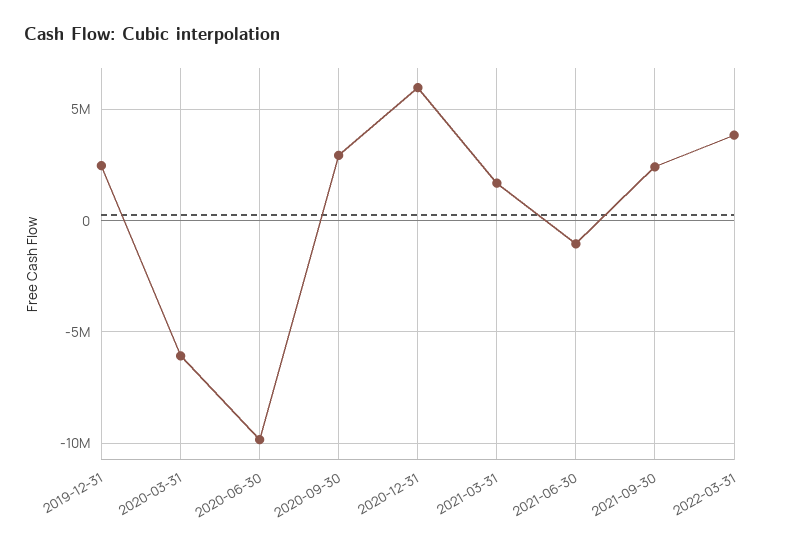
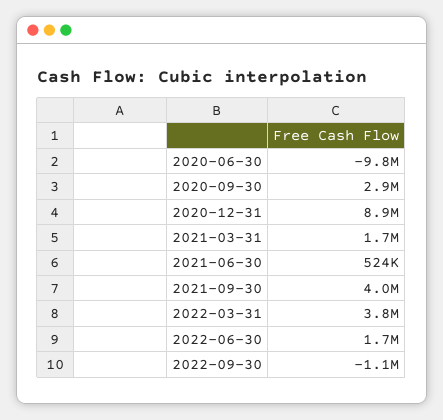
2019-12-31: 2500000 -> none
2020-03-31: -6000000 -> none
2020-12-31: 6000000 -> 8900000
2021-06-30: -1000000 -> 524000
2021-09-30: 2500000 -> 4000000
2022-06-30: none -> 1700000
2022-09-30: none -> -1100000

